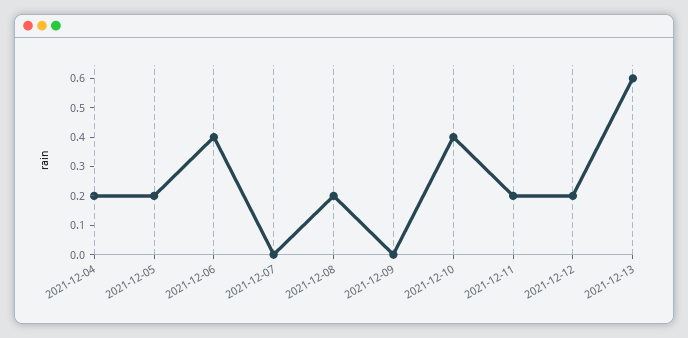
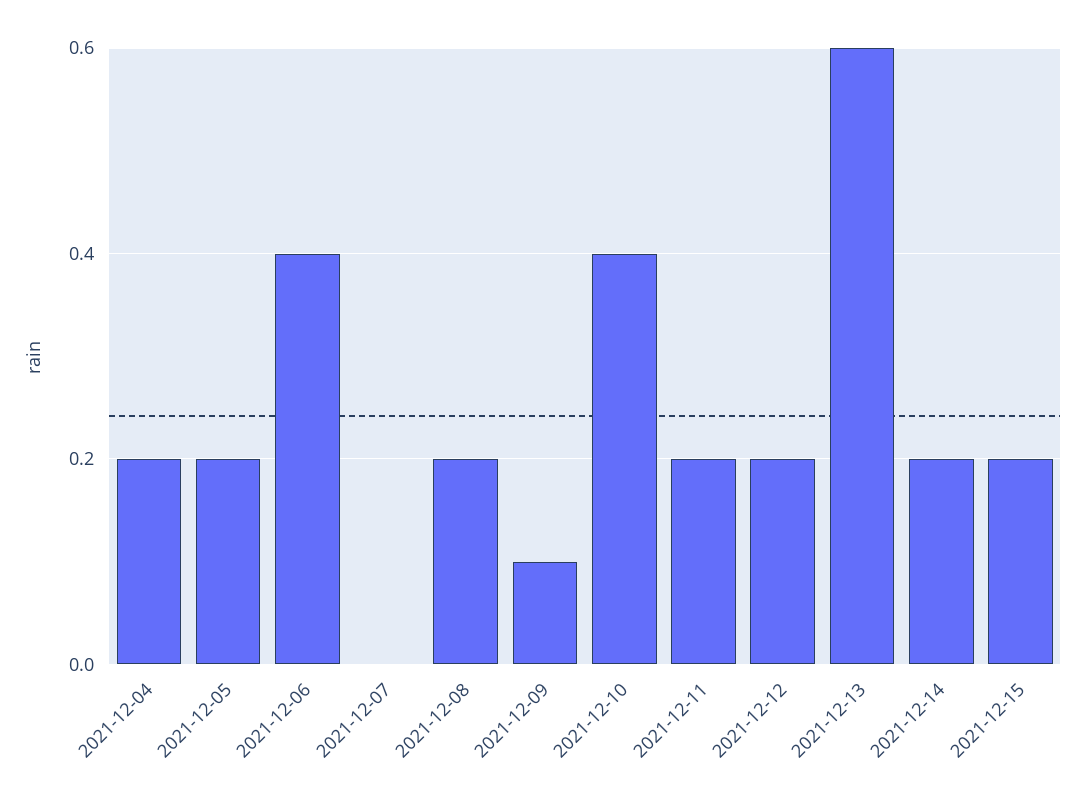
2021-12-09: 0 -> 0.1
2021-12-14: none -> 0.2
2021-12-15: none -> 0.2

